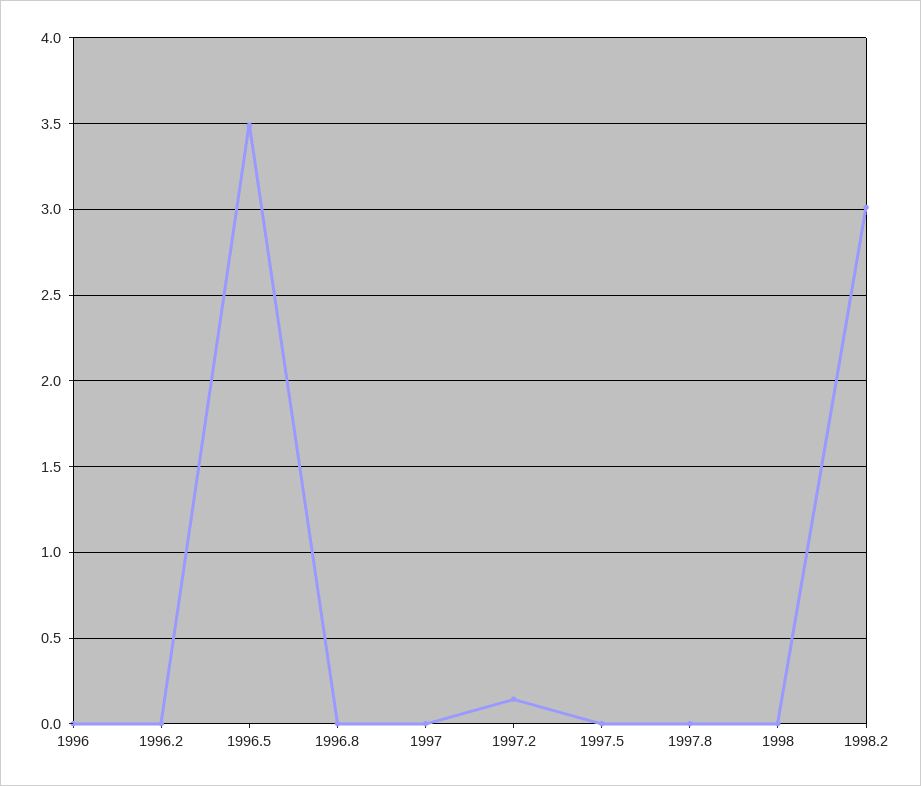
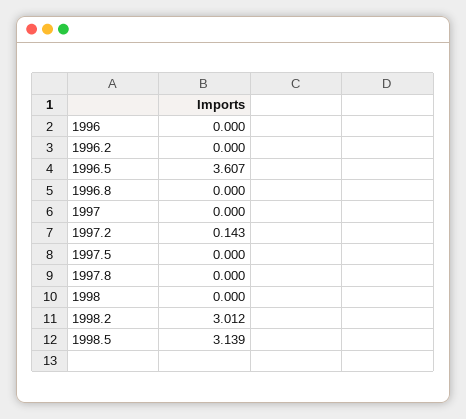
1996.5: 3.5 -> 3.607
1998.5: none -> 3.139

